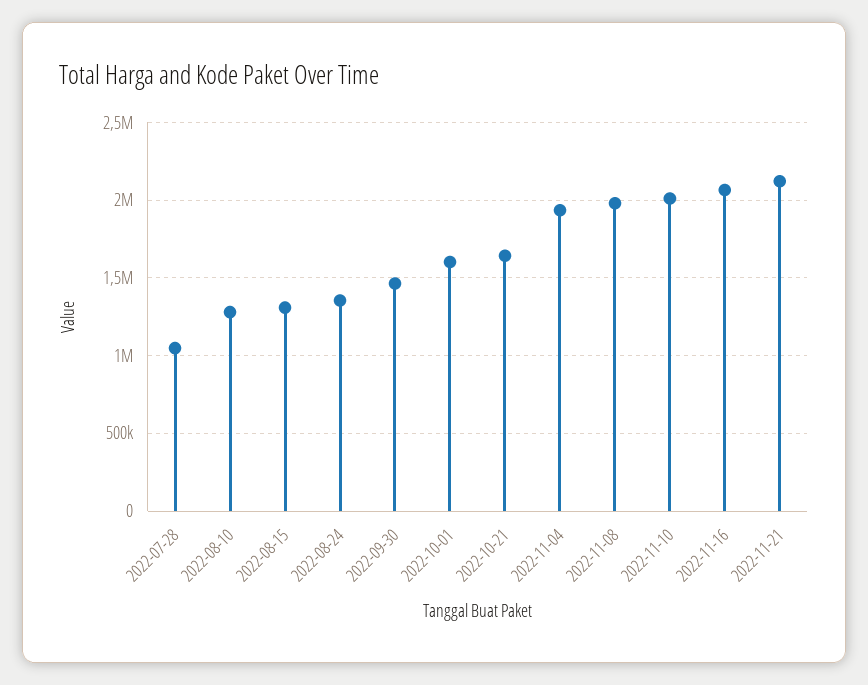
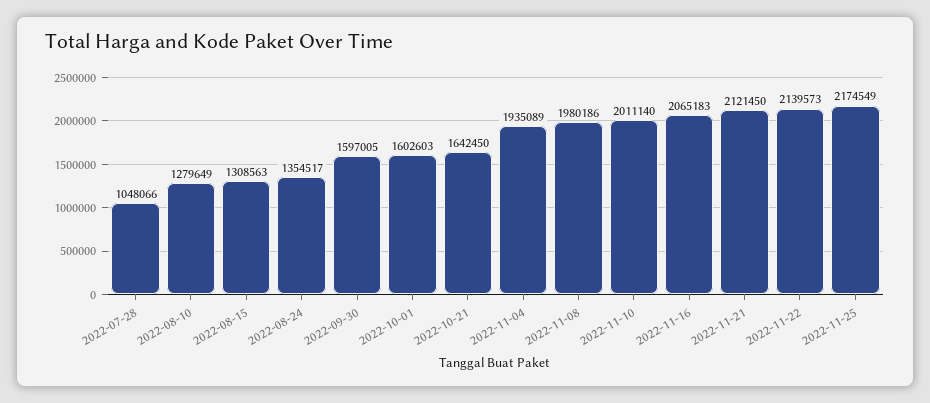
2022-09-30: 1450000 -> 1597005
2022-11-22: none -> 2139573
2022-11-25: none -> 2174549

